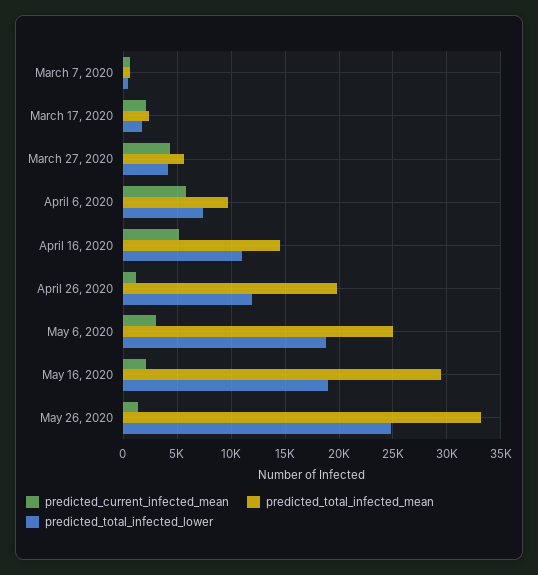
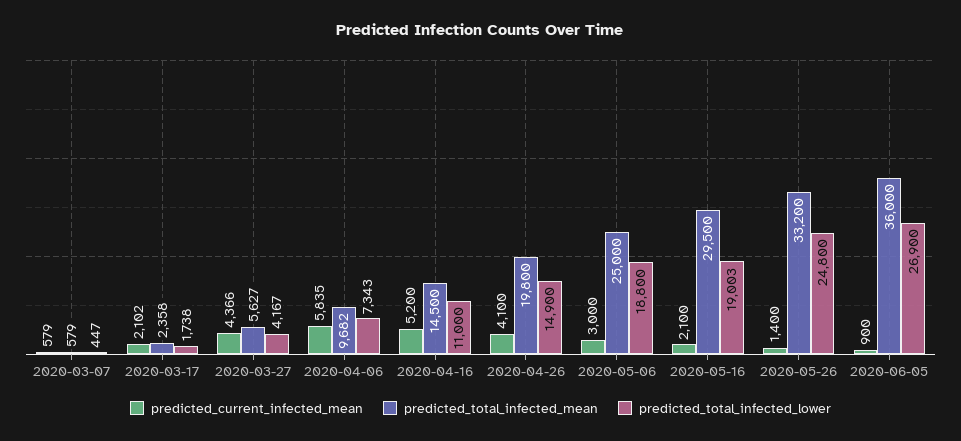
predicted_current_infected_mean, April 26, 2020: 1000 -> 4100
predicted_total_infected_lower, April 26, 2020: 12000 -> 14900
predicted_current_infected_mean, 2020-06-05: none -> 900
predicted_total_infected_mean, 2020-06-05: none -> 36000
predicted_total_infected_lower, 2020-06-05: none -> 26900

